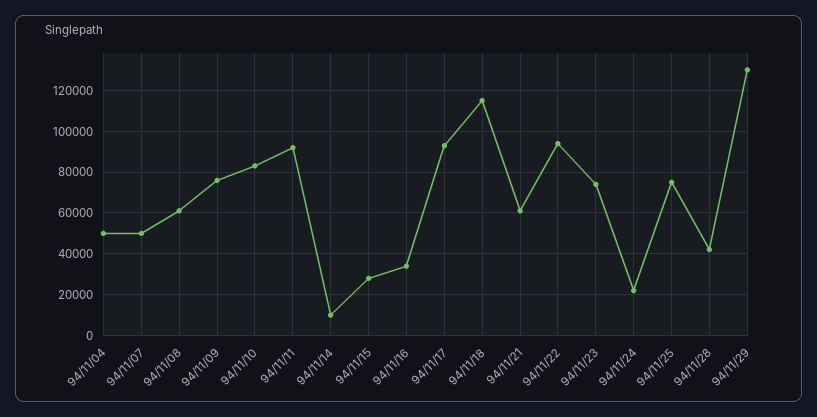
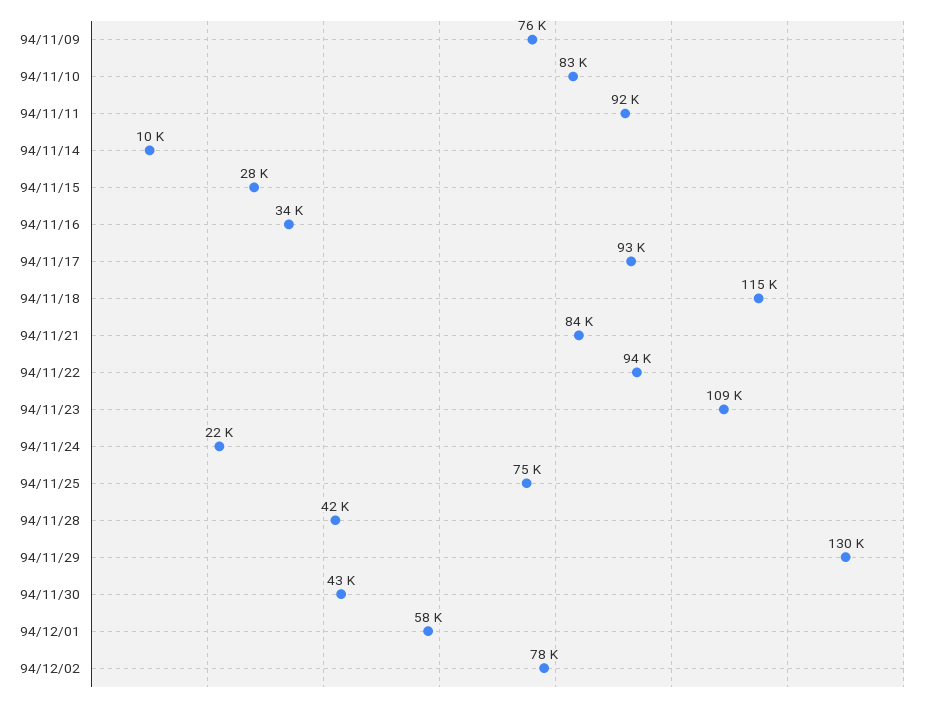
94/11/04: 50000 -> none
94/11/07: 50000 -> none
94/11/08: 60000 -> none
94/11/21: 60000 -> 84000
94/11/23: 75000 -> 109000
94/11/30: none -> 43000
94/12/01: none -> 58000
94/12/02: none -> 78000

